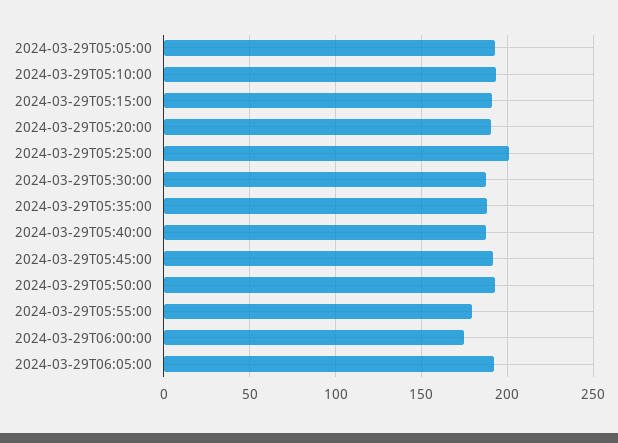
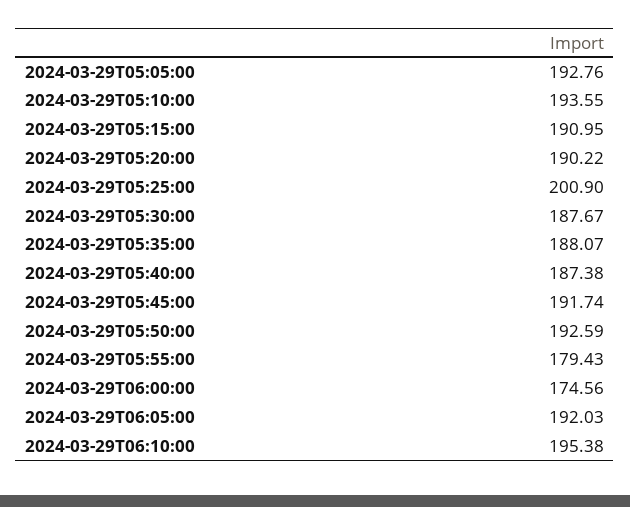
2024-03-29T06:10:00: none -> 195.38

